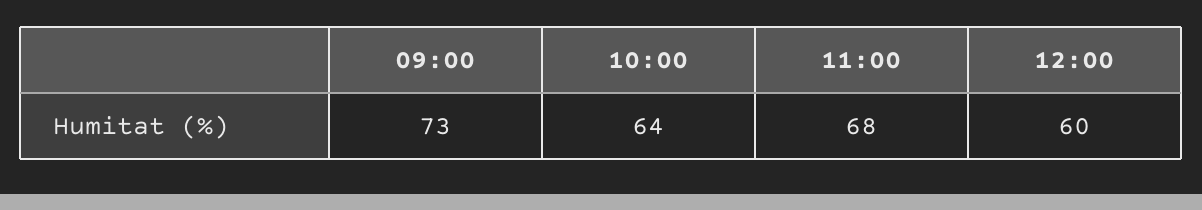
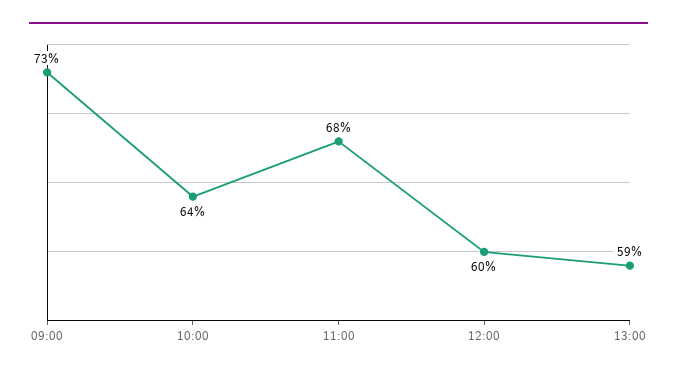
13:00: none -> 59

